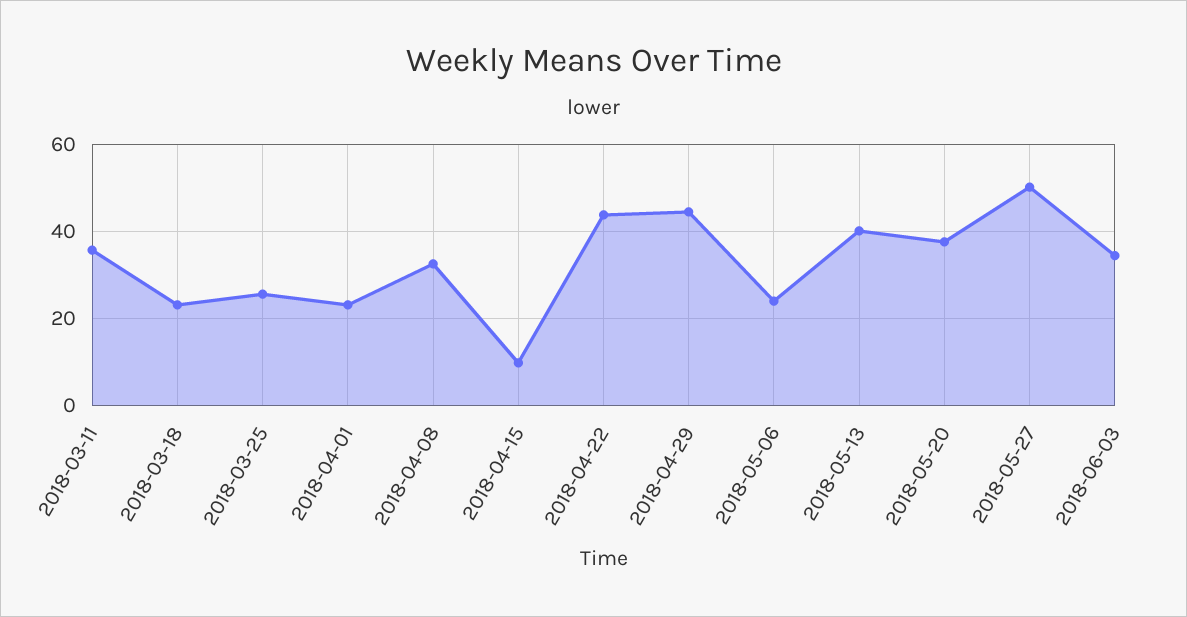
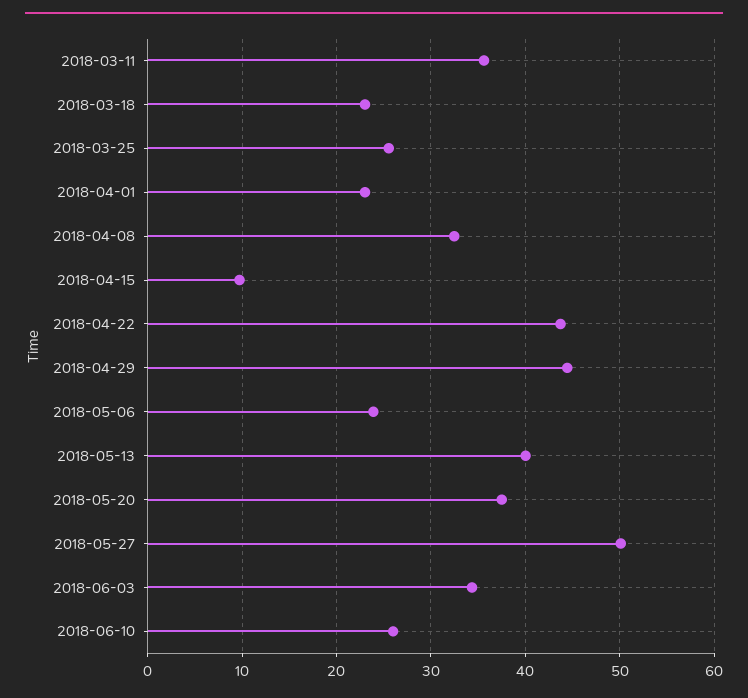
2018-06-10: none -> 26

